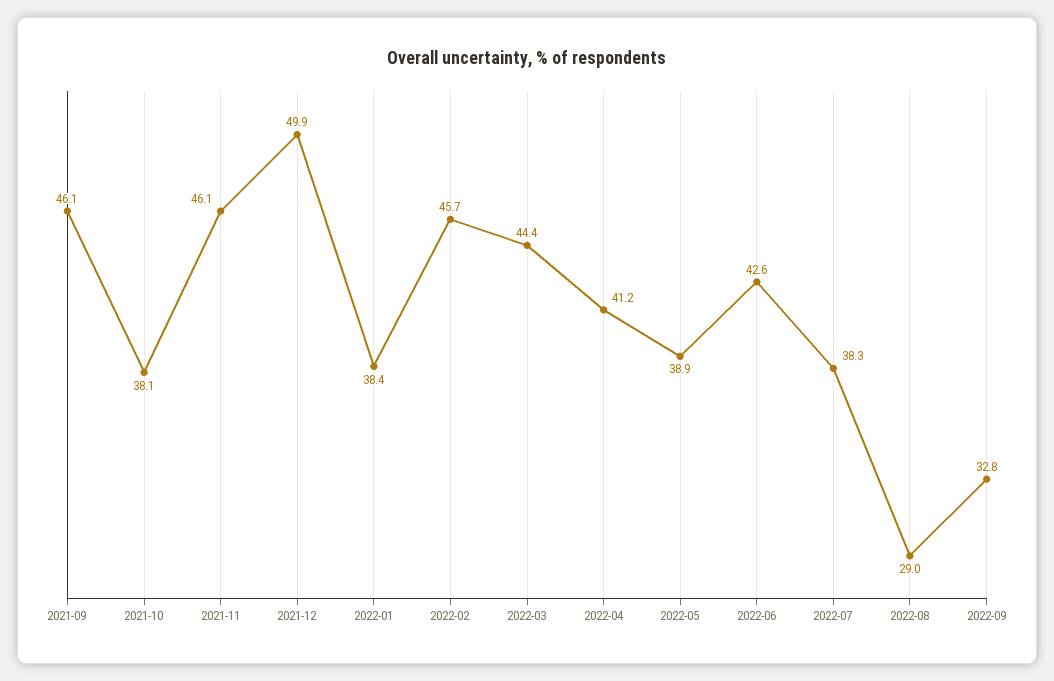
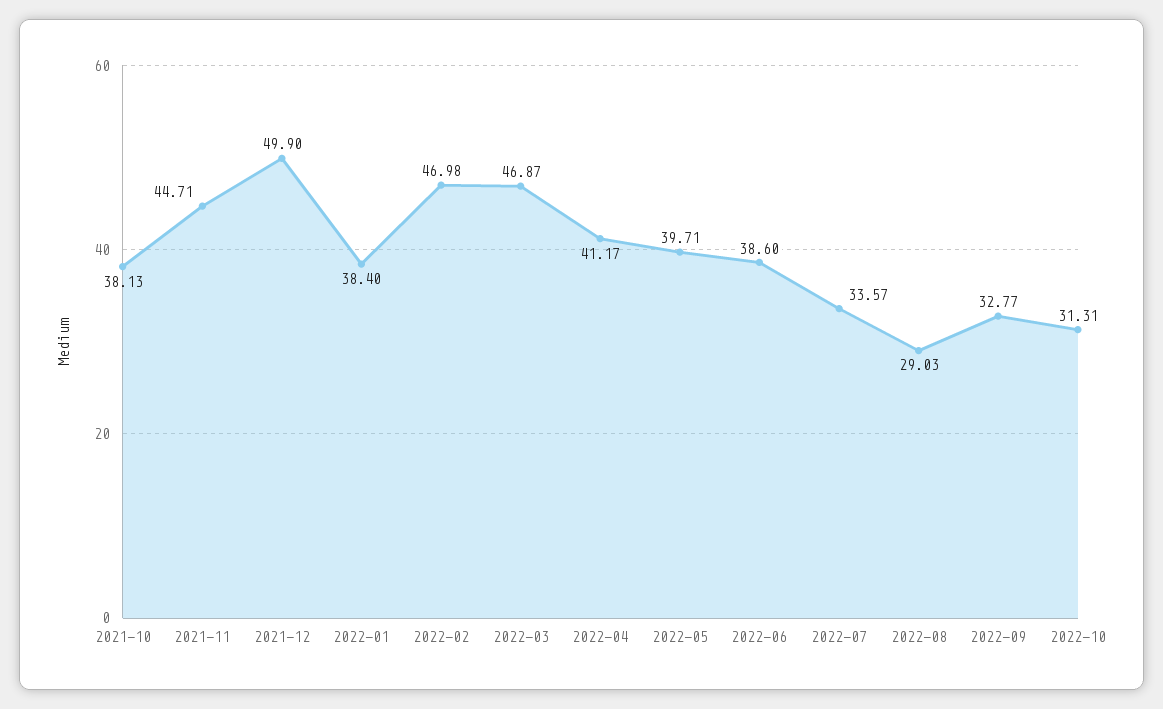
2021-09: 46.1 -> none
2021-11: 46.1 -> 44.71
2022-02: 45.7 -> 46.98
2022-03: 44.4 -> 46.87
2022-05: 38.9 -> 39.71
2022-06: 42.6 -> 38.6
2022-07: 38.3 -> 33.57
2022-10: none -> 31.31

